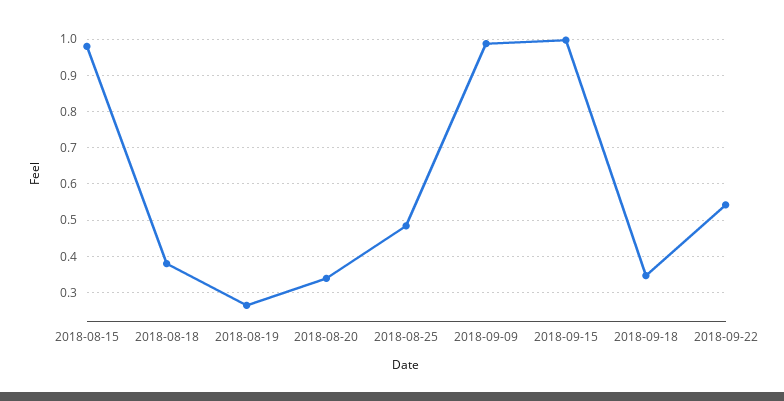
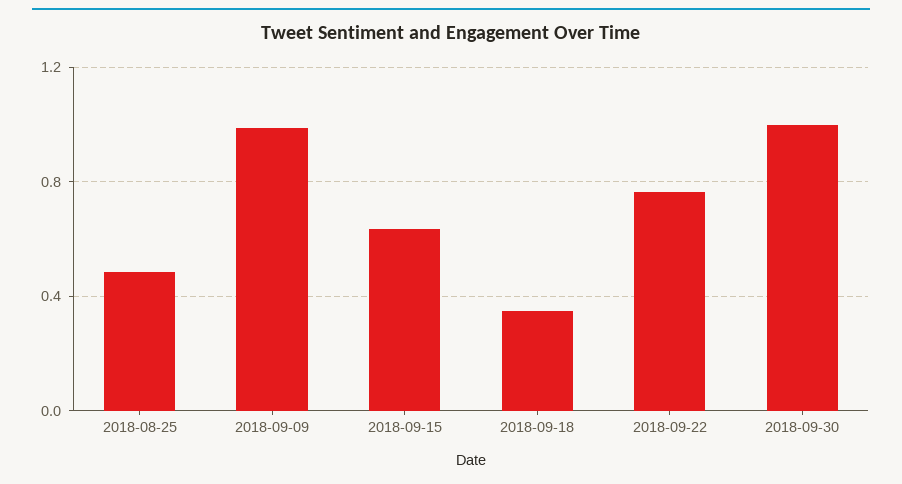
2018-08-15: 0.98 -> none
2018-08-18: 0.38 -> none
2018-08-19: 0.26 -> none
2018-08-20: 0.34 -> none
2018-09-15: 1 -> 0.65
2018-09-22: 0.54 -> 0.75
2018-09-30: none -> 1

